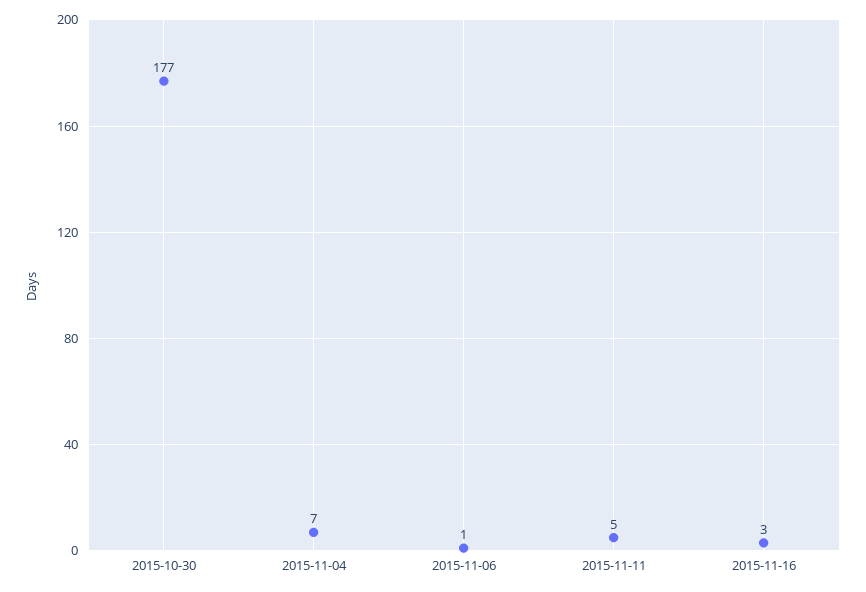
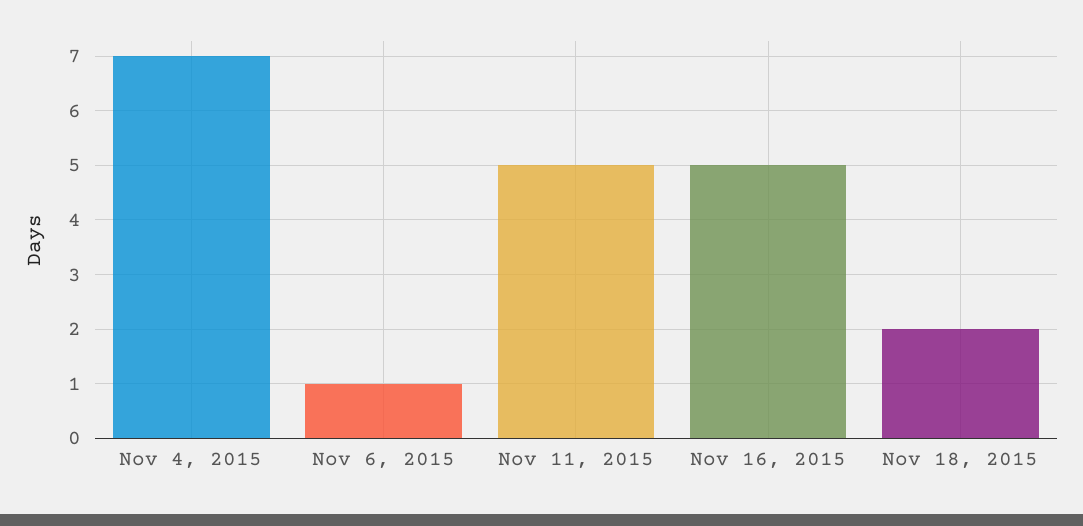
2015-10-30: 177 -> none
2015-11-16: 3 -> 5
Nov 18, 2015: none -> 2

